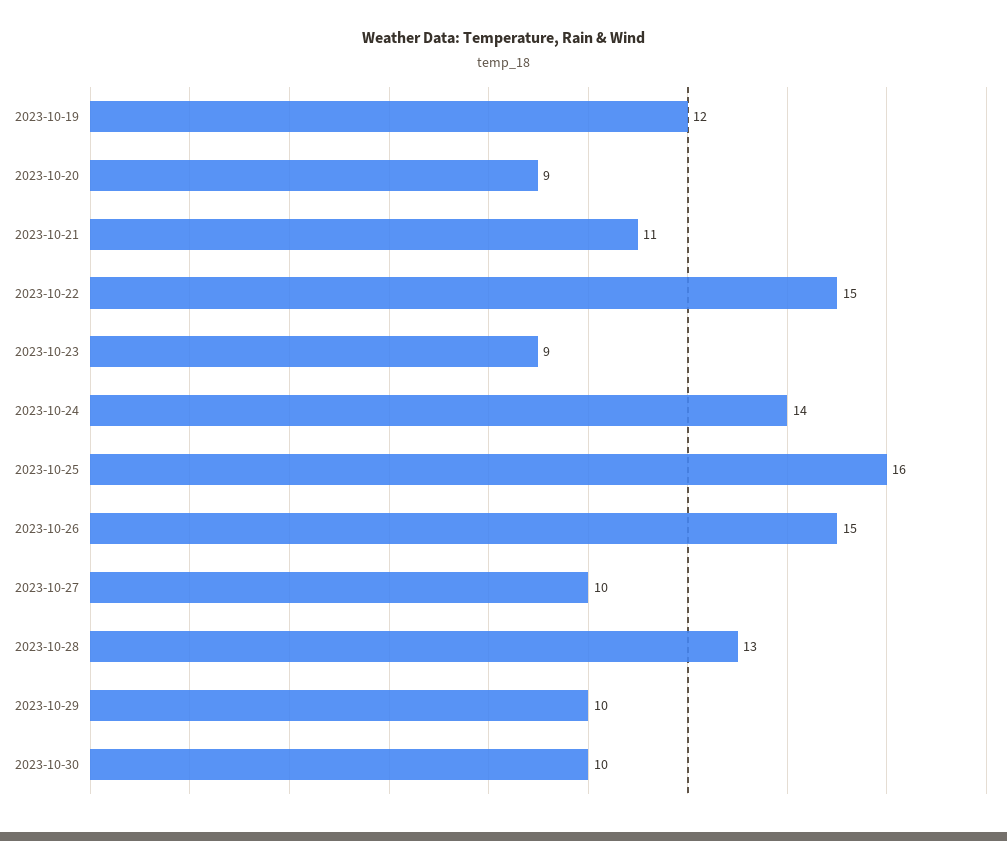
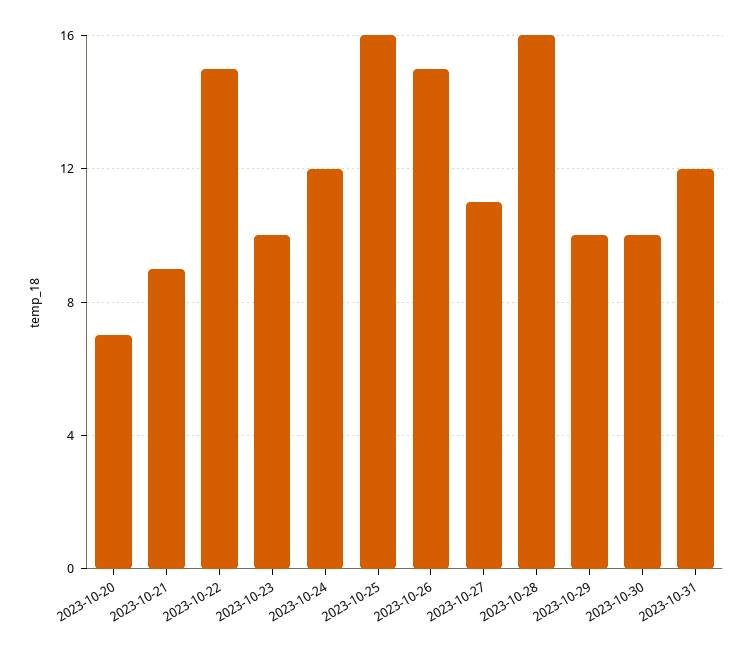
2023-10-19: 12 -> none
2023-10-20: 9 -> 7
2023-10-21: 11 -> 9
2023-10-23: 9 -> 10
2023-10-24: 14 -> 12
2023-10-27: 10 -> 11
2023-10-28: 13 -> 16
2023-10-31: none -> 12

